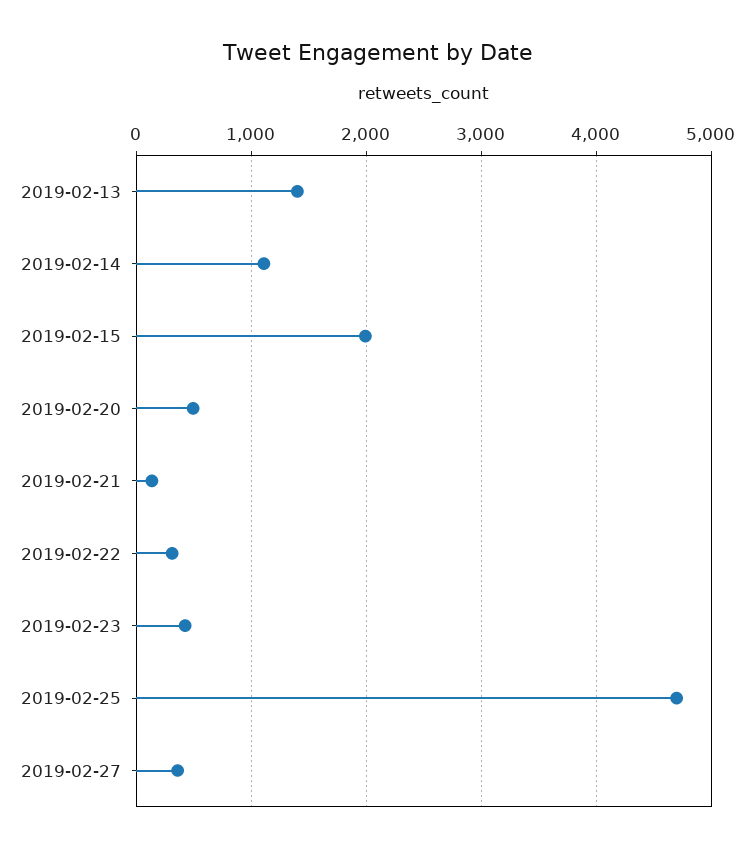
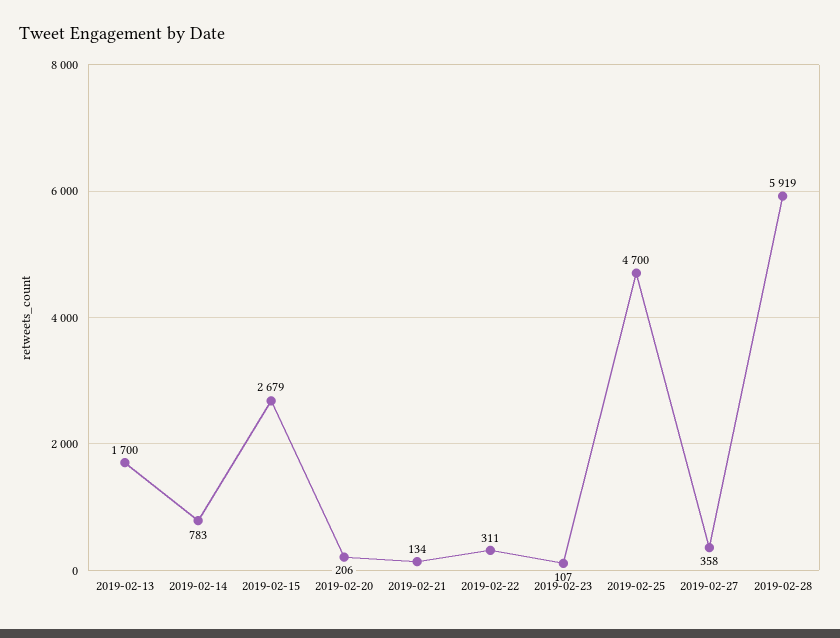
2019-02-13: 1400 -> 1700
2019-02-14: 1100 -> 783
2019-02-15: 2000 -> 2679
2019-02-20: 500 -> 206
2019-02-23: 400 -> 107
2019-02-28: none -> 5919

